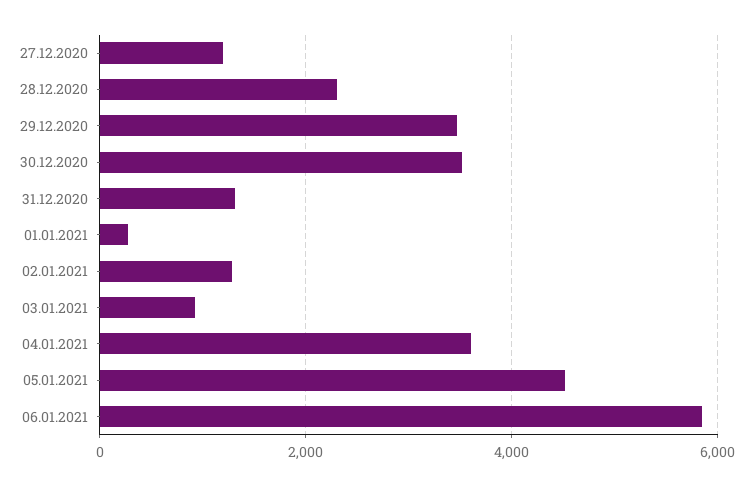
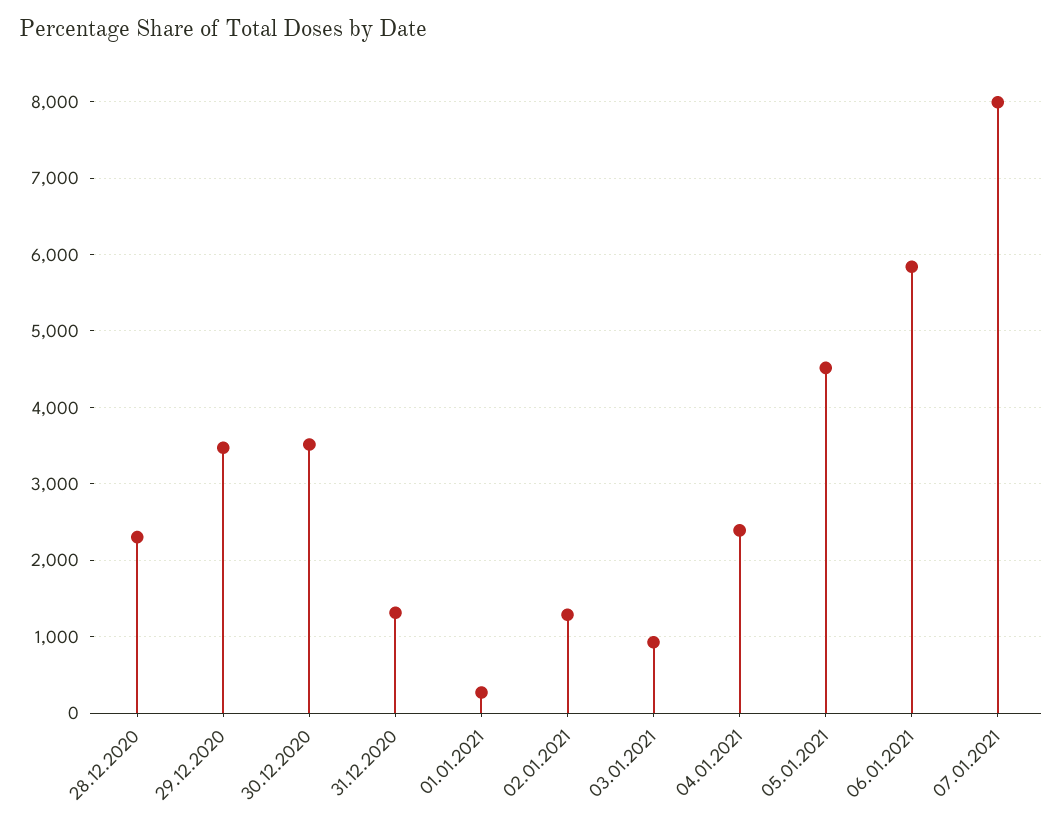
27.12.2020: 1200 -> none
04.01.2021: 3600 -> 2400
07.01.2021: none -> 8000

